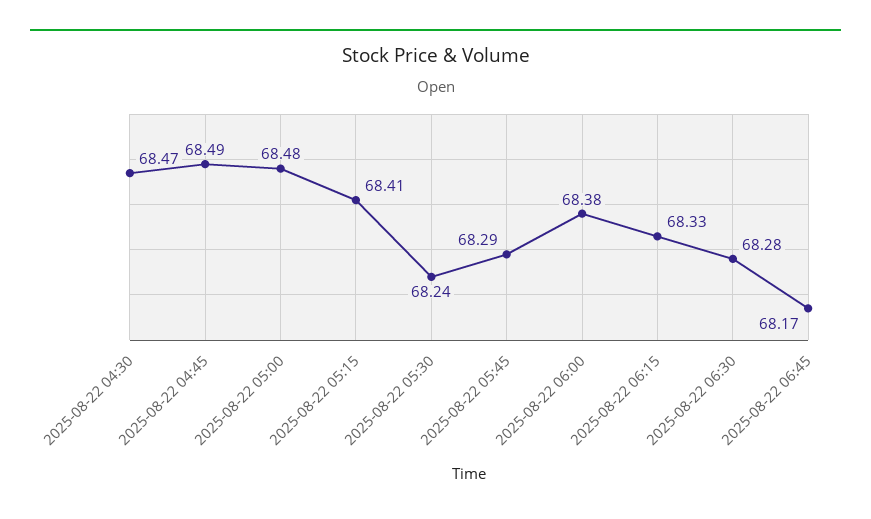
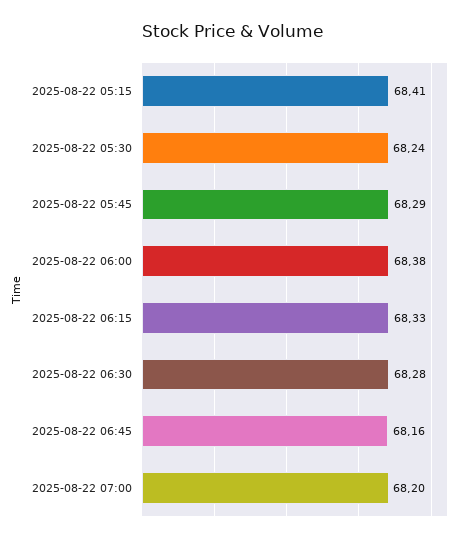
2025-08-22 04:30: 68.47 -> none
2025-08-22 04:45: 68.49 -> none
2025-08-22 05:00: 68.48 -> none
2025-08-22 06:45: 68.17 -> 68.16
2025-08-22 07:00: none -> 68.2

